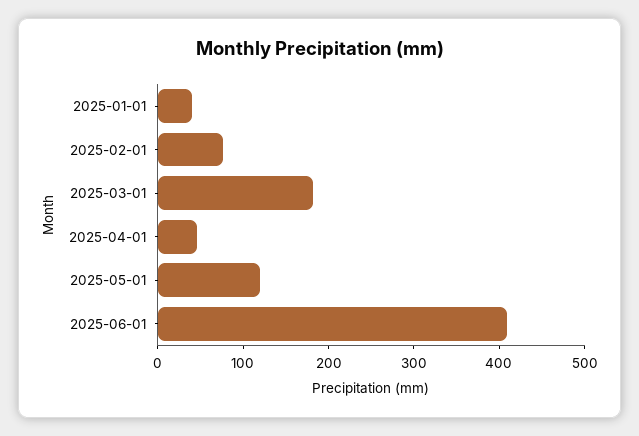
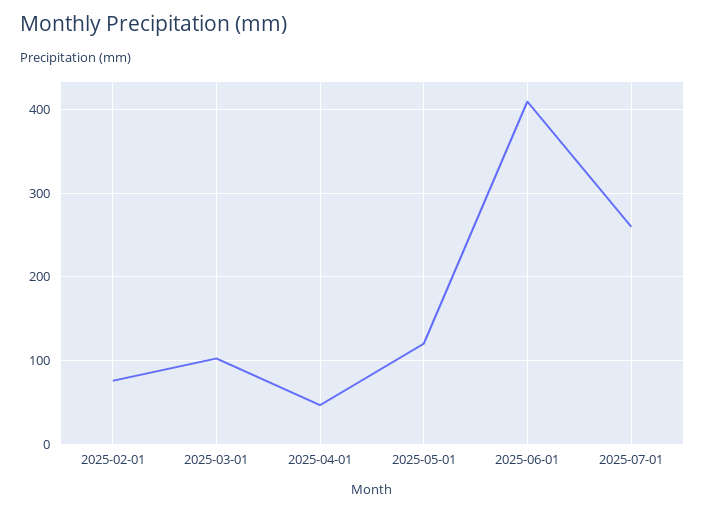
2025-01-01: 40 -> none
2025-03-01: 180 -> 100
2025-07-01: none -> 260

